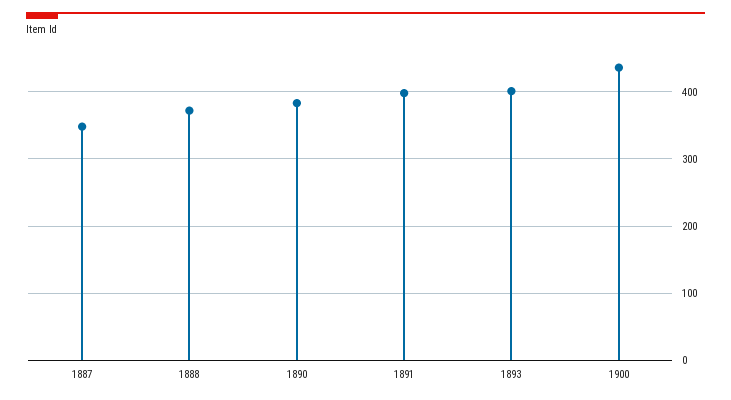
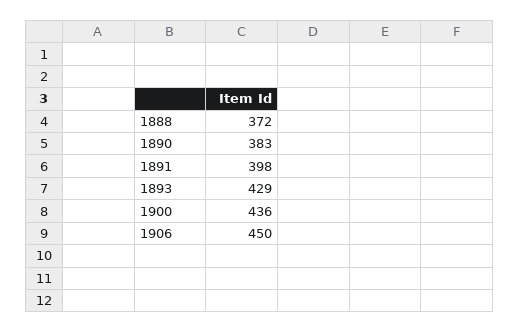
1887: 350 -> none
1893: 400 -> 429
1906: none -> 450

